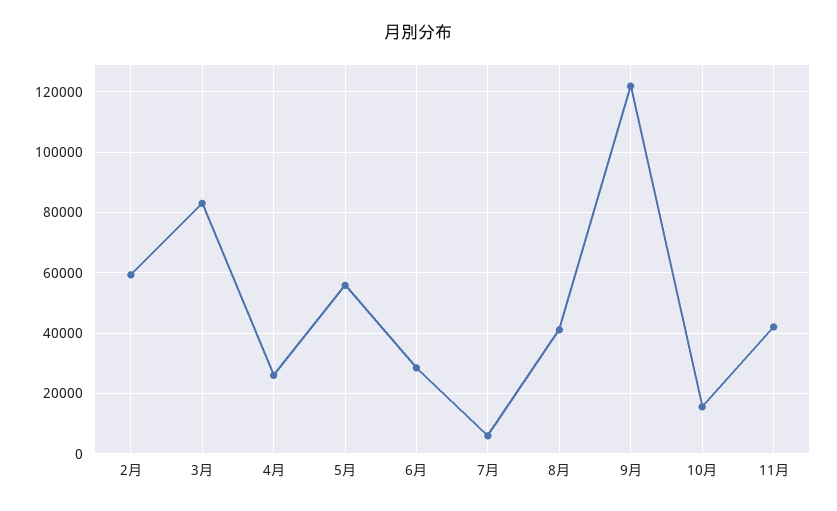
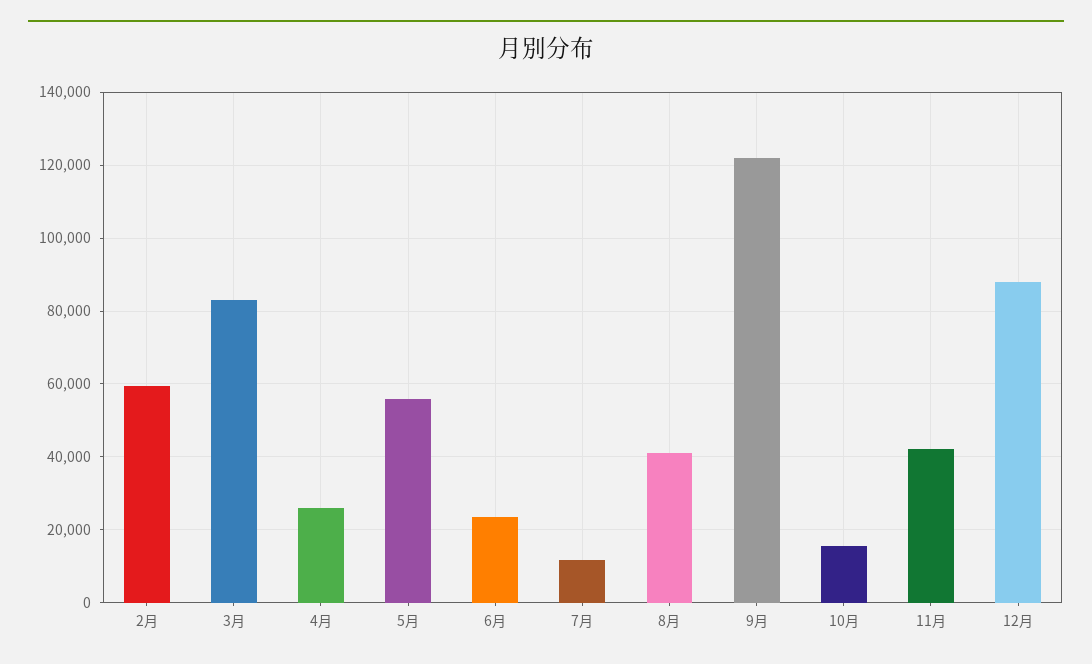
6月: 28000 -> 24000
7月: 6000 -> 12000
12月: none -> 88000

